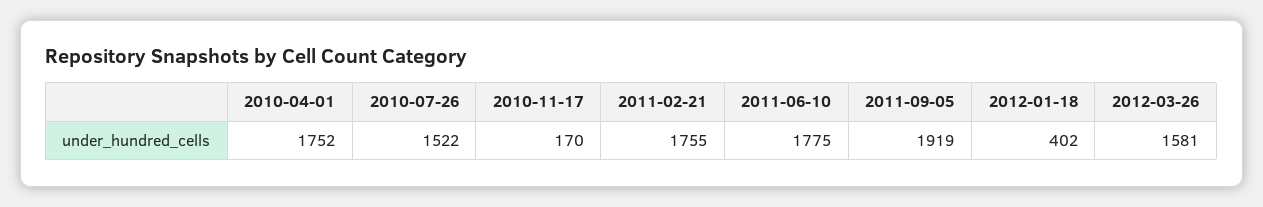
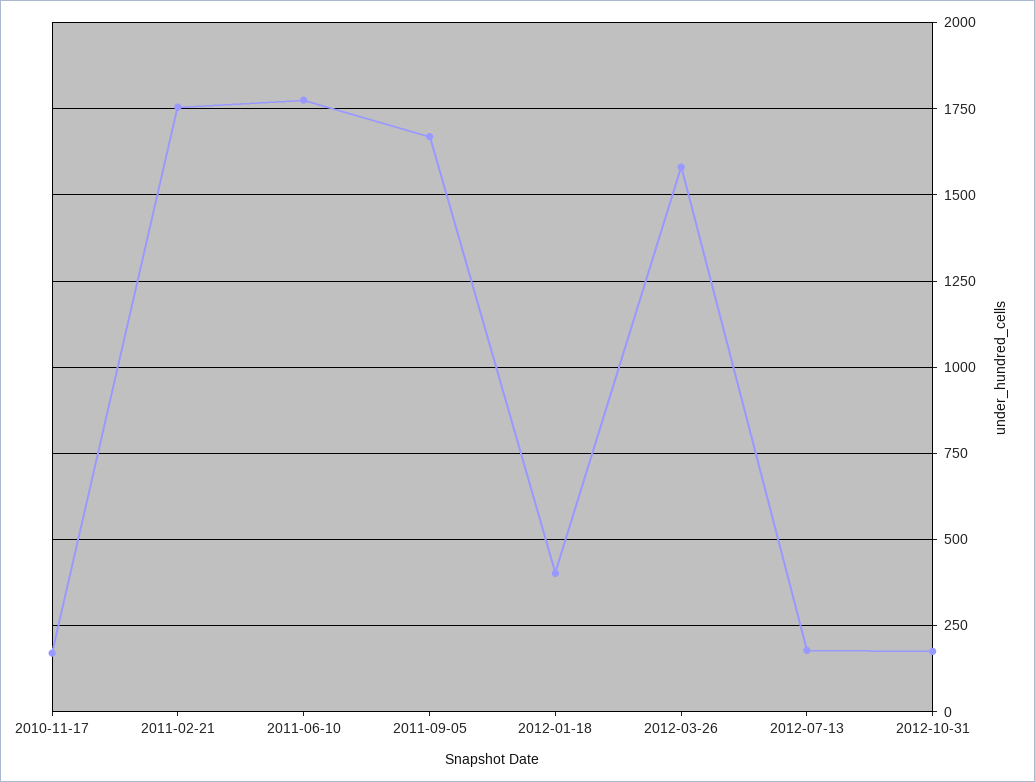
2010-04-01: 1752 -> none
2010-07-26: 1522 -> none
2011-09-05: 1919 -> 1675
2012-07-13: none -> 175
2012-10-31: none -> 175

